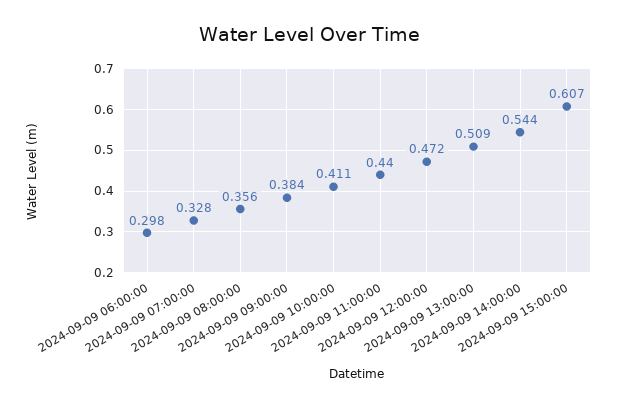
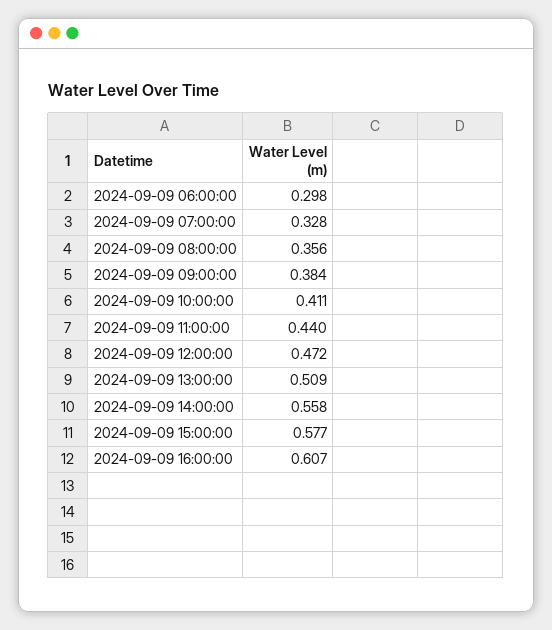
2024-09-09 14:00:00: 0.544 -> 0.558
2024-09-09 15:00:00: 0.607 -> 0.577
2024-09-09 16:00:00: none -> 0.607

